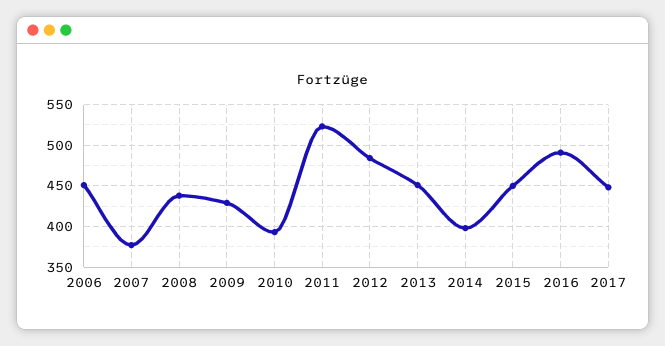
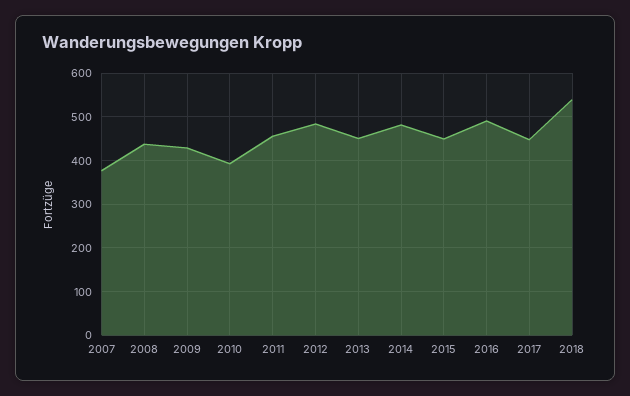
2006: 450 -> none
2011: 520 -> 460
2014: 400 -> 480
2018: none -> 540

